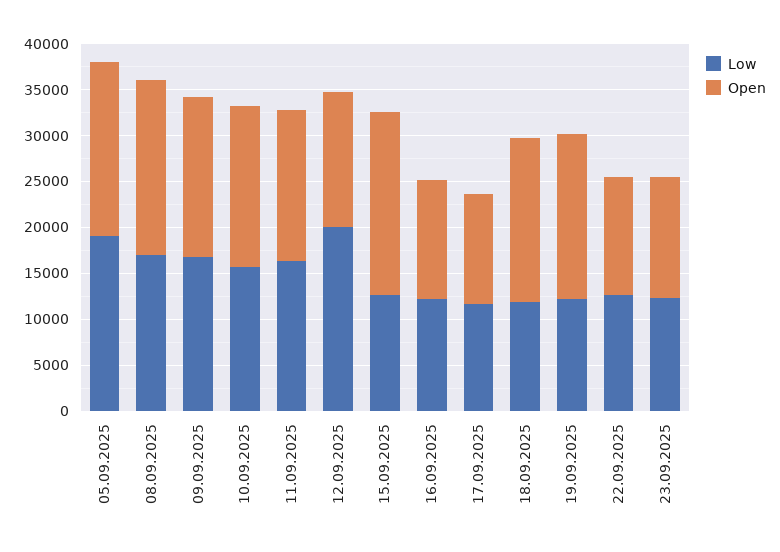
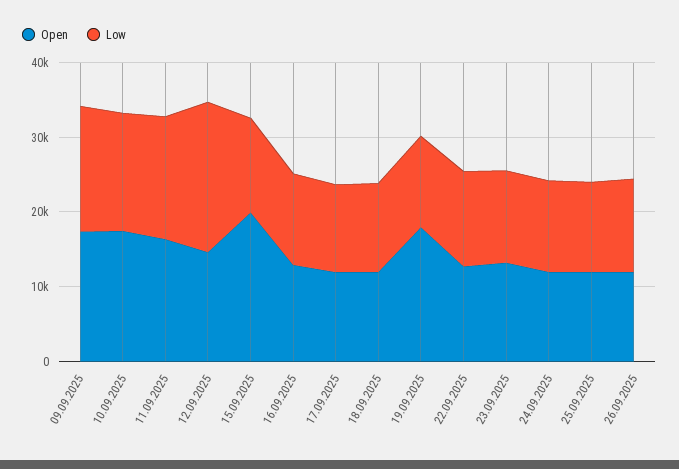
Low, 05.09.2025: 19000 -> none
Open, 05.09.2025: 19000 -> none
Low, 08.09.2025: 17000 -> none
Open, 08.09.2025: 19000 -> none
Open, 18.09.2025: 18000 -> 12000
Open, 24.09.2025: none -> 12000
Low, 24.09.2025: none -> 12000
Open, 25.09.2025: none -> 12000
Low, 25.09.2025: none -> 12000
Open, 26.09.2025: none -> 12000
Low, 26.09.2025: none -> 12000

